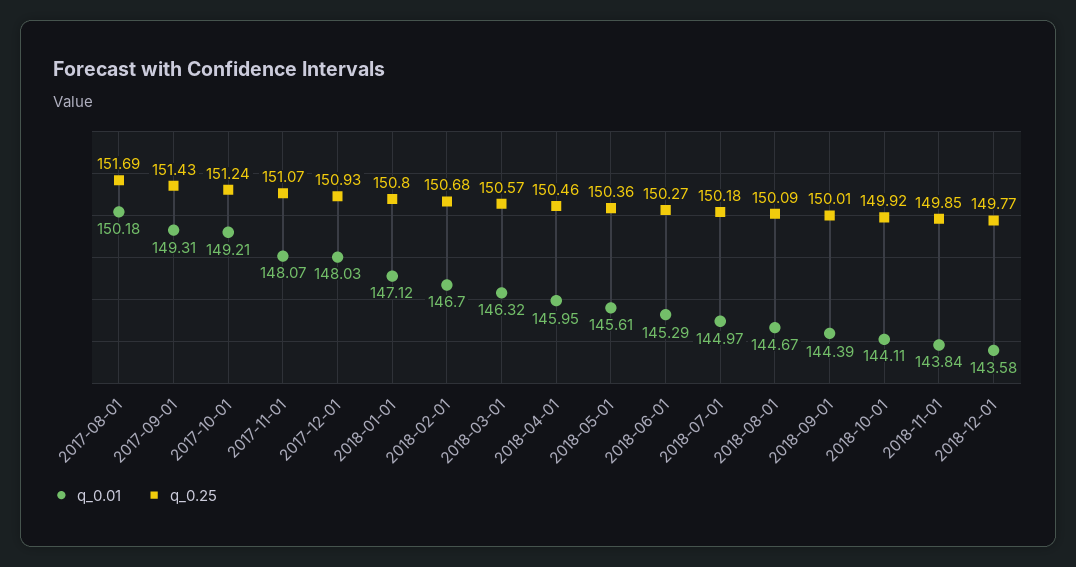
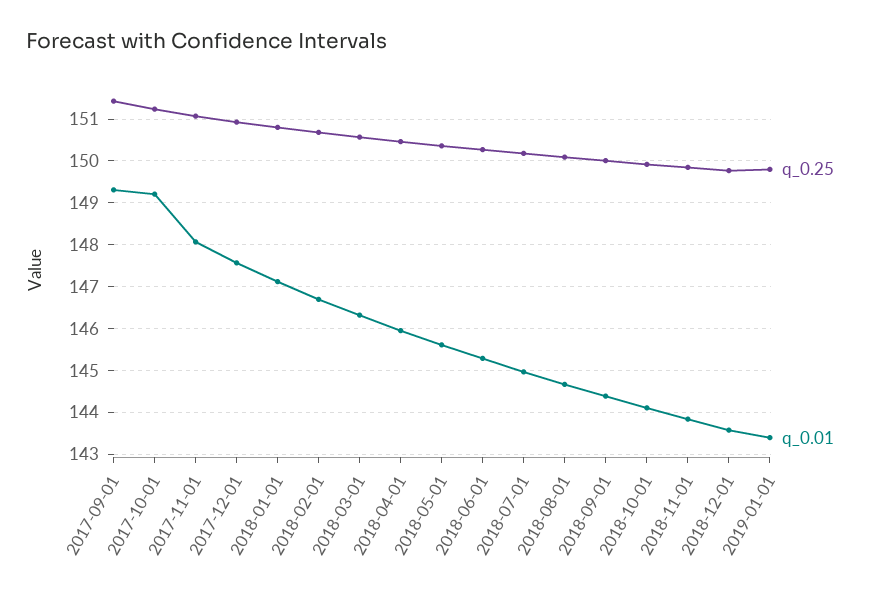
q_0.01, 2017-08-01: 150.18 -> none
q_0.25, 2017-08-01: 151.69 -> none
q_0.01, 2017-12-01: 148.03 -> 147.6
q_0.25, 2019-01-01: none -> 149.8
q_0.01, 2019-01-01: none -> 143.4

